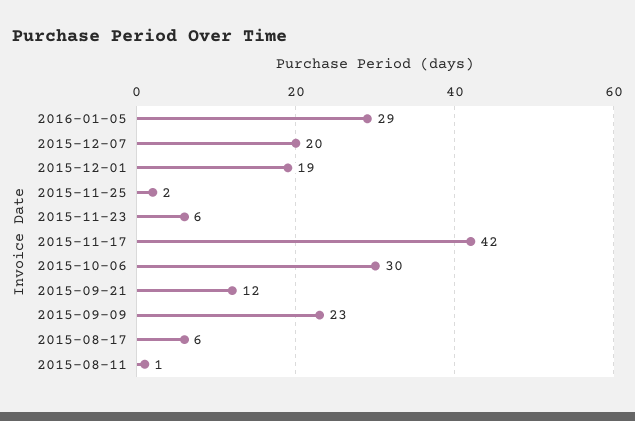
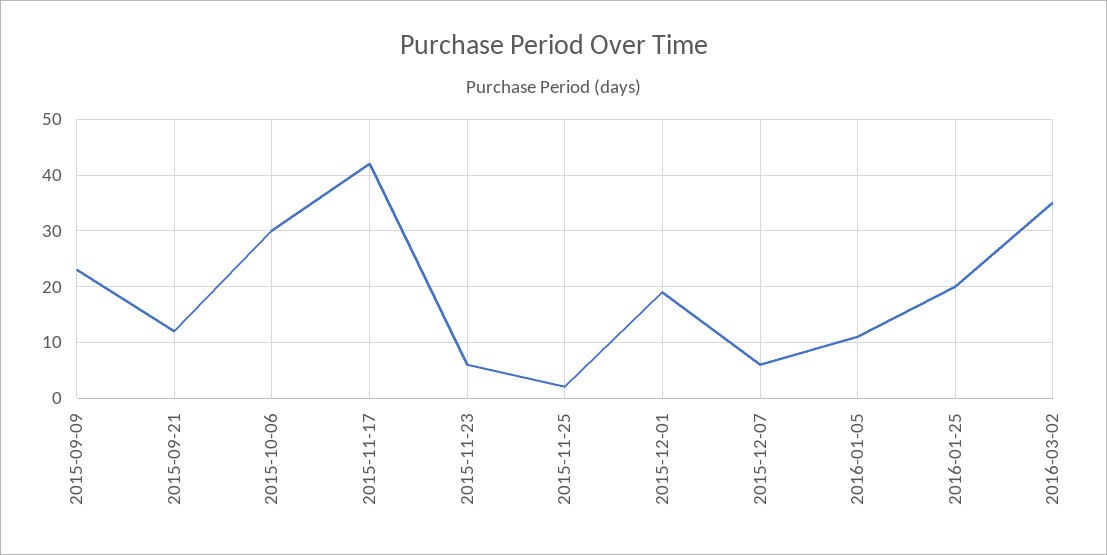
2016-01-05: 29 -> 10
2015-12-07: 20 -> 5
2015-08-17: 6 -> none
2015-08-11: 1 -> none
2016-01-25: none -> 20
2016-03-02: none -> 35

